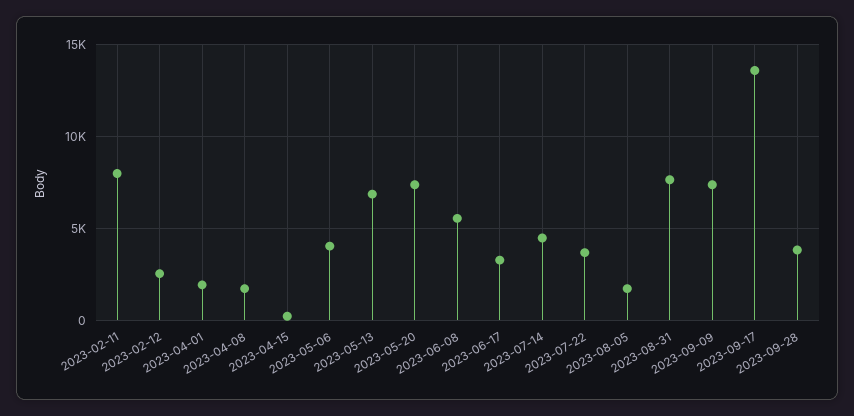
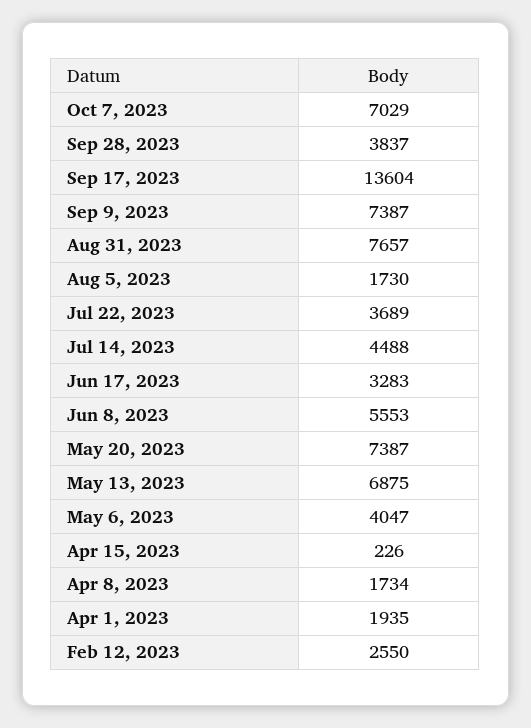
2023-02-11: 8000 -> none
Oct 7, 2023: none -> 7029

